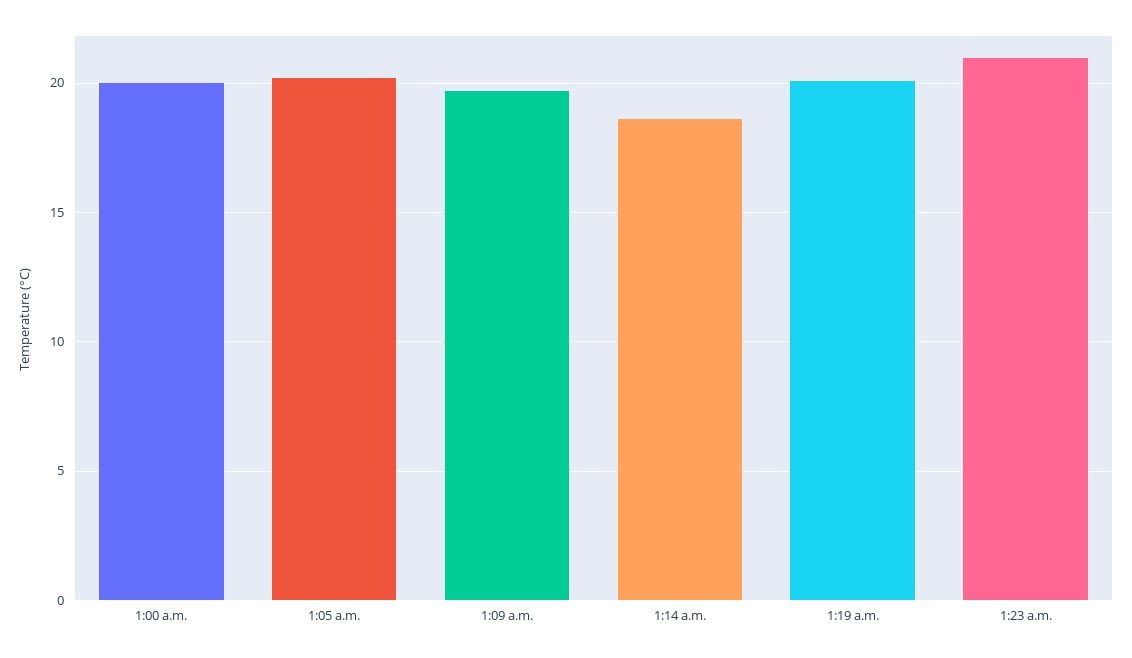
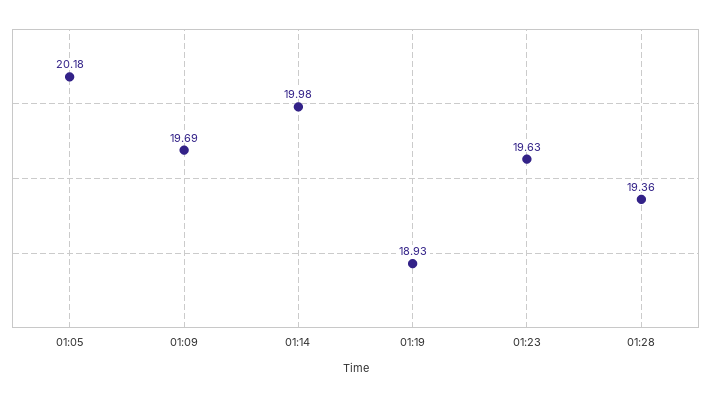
1:00 a.m.: 20 -> none
1:14 a.m.: 18.5 -> 19.98
1:19 a.m.: 20 -> 18.93
1:23 a.m.: 21 -> 19.63
01:28: none -> 19.36

